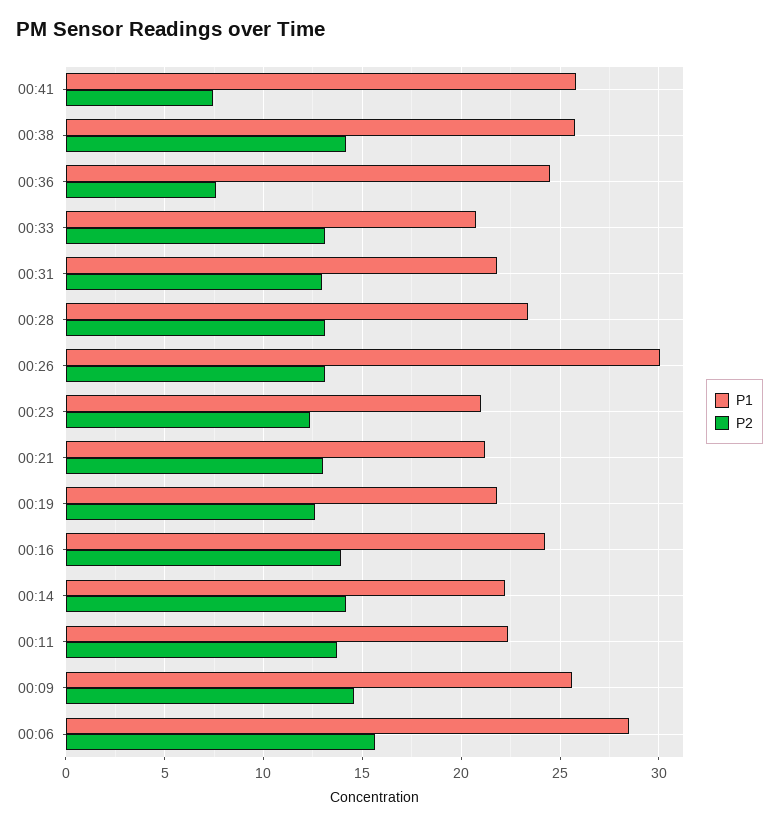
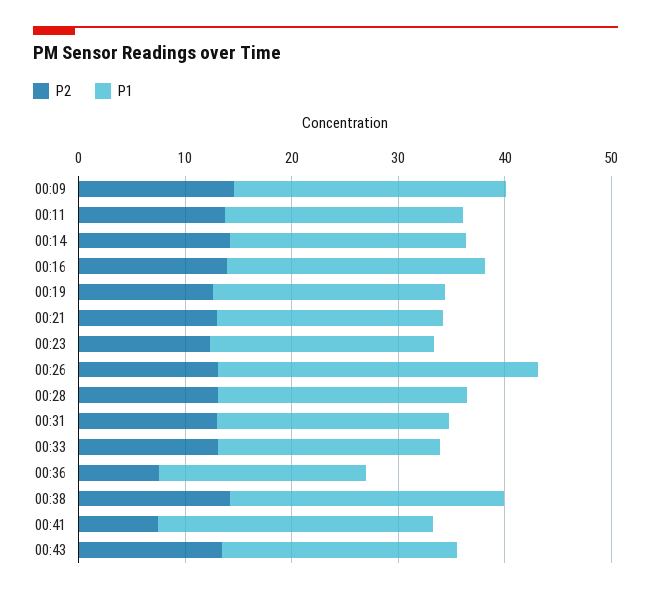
P1, 00:36: 24.5 -> 20
P1, 00:06: 28.5 -> none
P2, 00:06: 15.5 -> none
P2, 00:43: none -> 14
P1, 00:43: none -> 22

